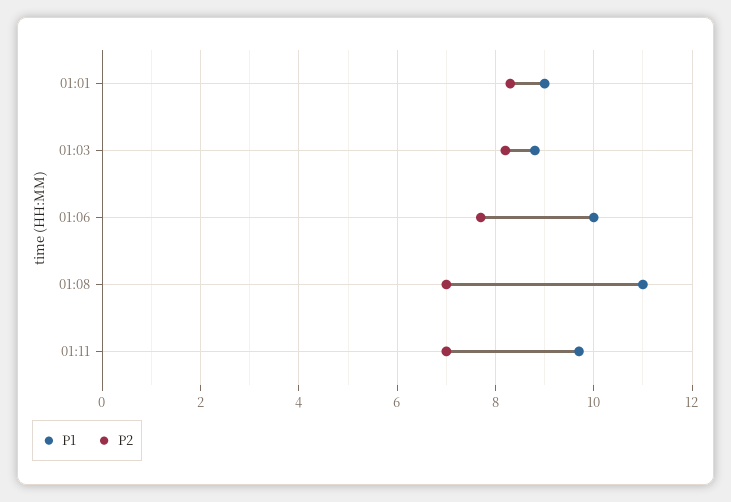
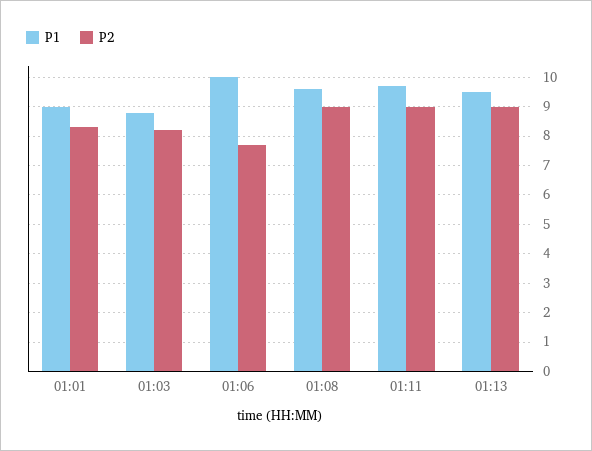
P1, 01:08: 11 -> 9.5
P2, 01:08: 7 -> 9
P2, 01:11: 7 -> 9
P1, 01:13: none -> 9.5
P2, 01:13: none -> 9

